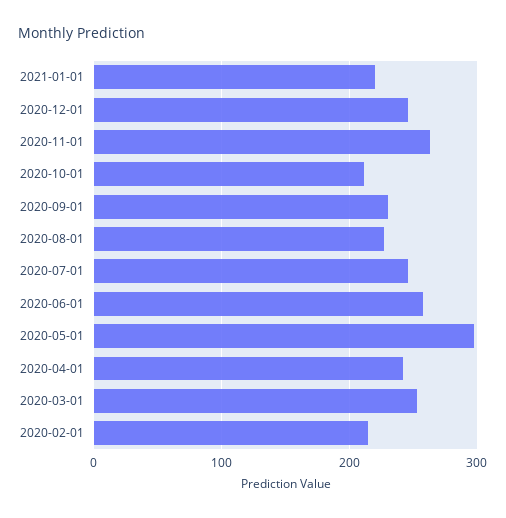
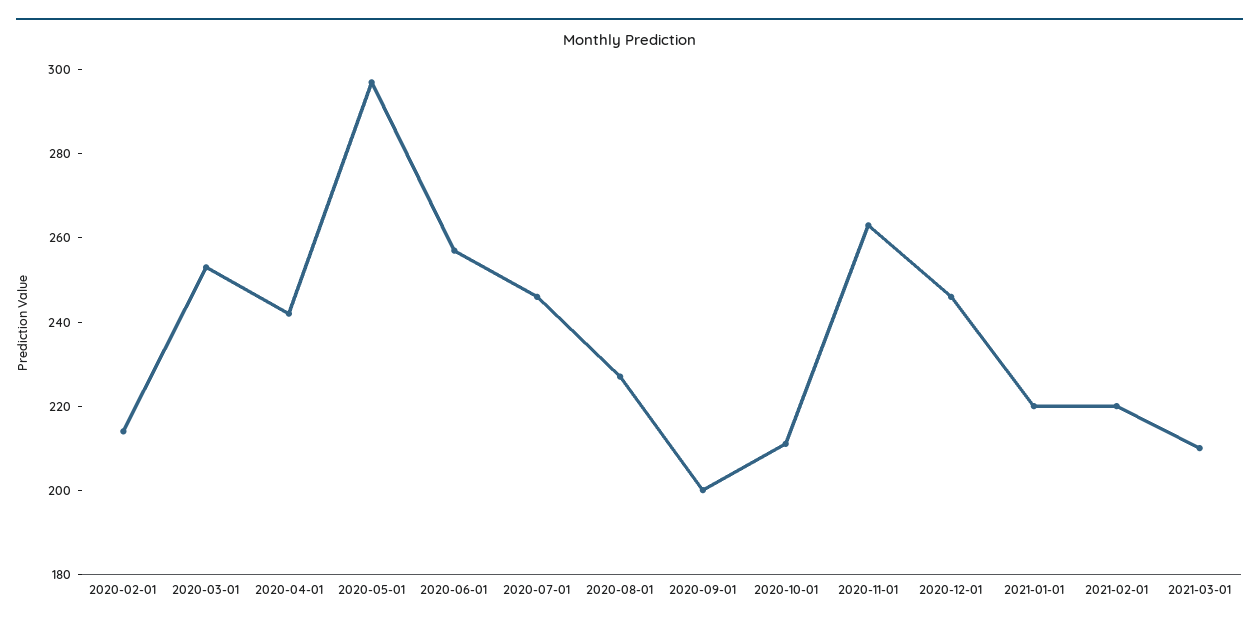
2020-09-01: 230 -> 200
2021-02-01: none -> 220
2021-03-01: none -> 210

